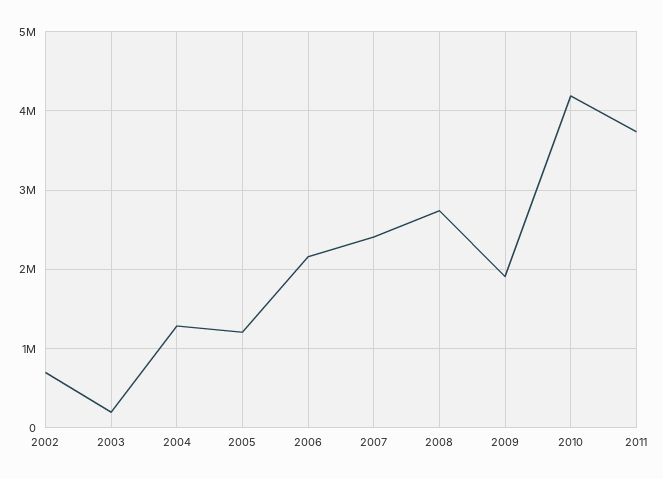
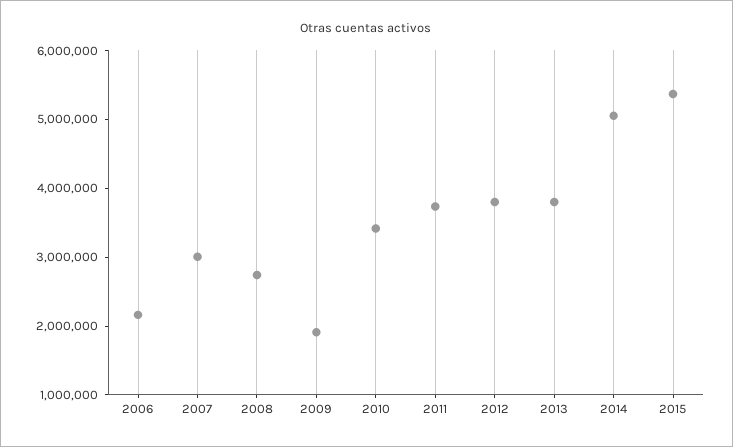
2002: 700000 -> none
2003: 200000 -> none
2004: 1300000 -> none
2005: 1200000 -> none
2007: 2400000 -> 3000000
2010: 4200000 -> 3400000
2012: none -> 3800000
2013: none -> 3800000
2014: none -> 5000000
2015: none -> 5400000

